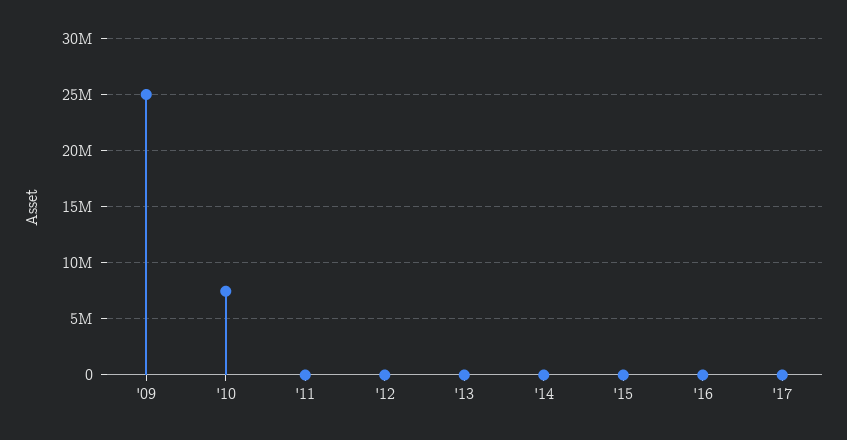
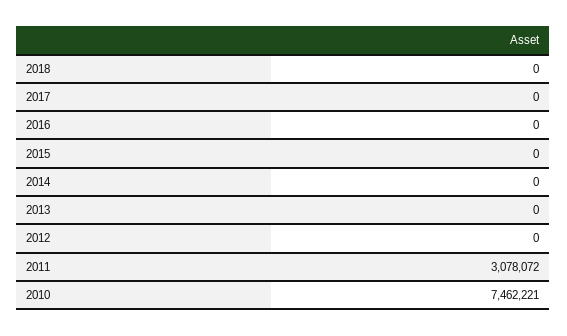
'09: 25000000 -> none
'11: 0 -> 3078072
2018: none -> 0

